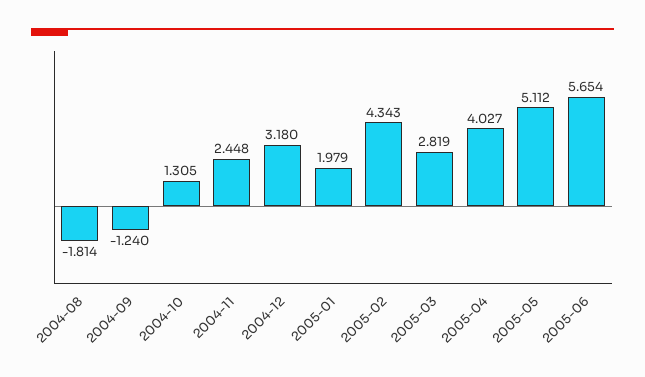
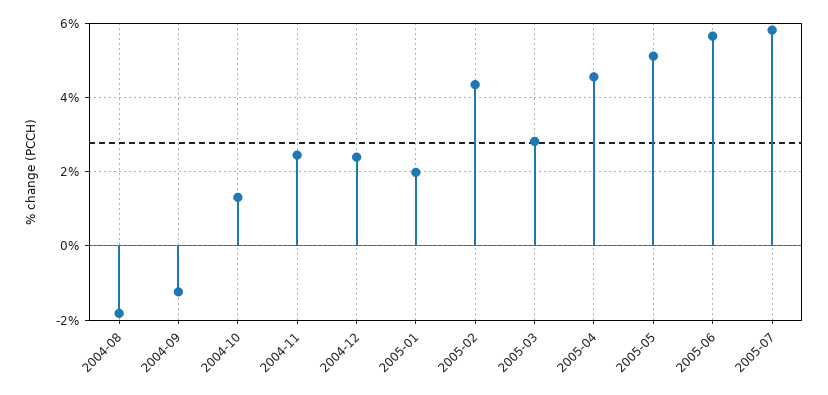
2004-12: 3.18 -> 2.4
2005-04: 4.027 -> 4.6
2005-07: none -> 5.8

